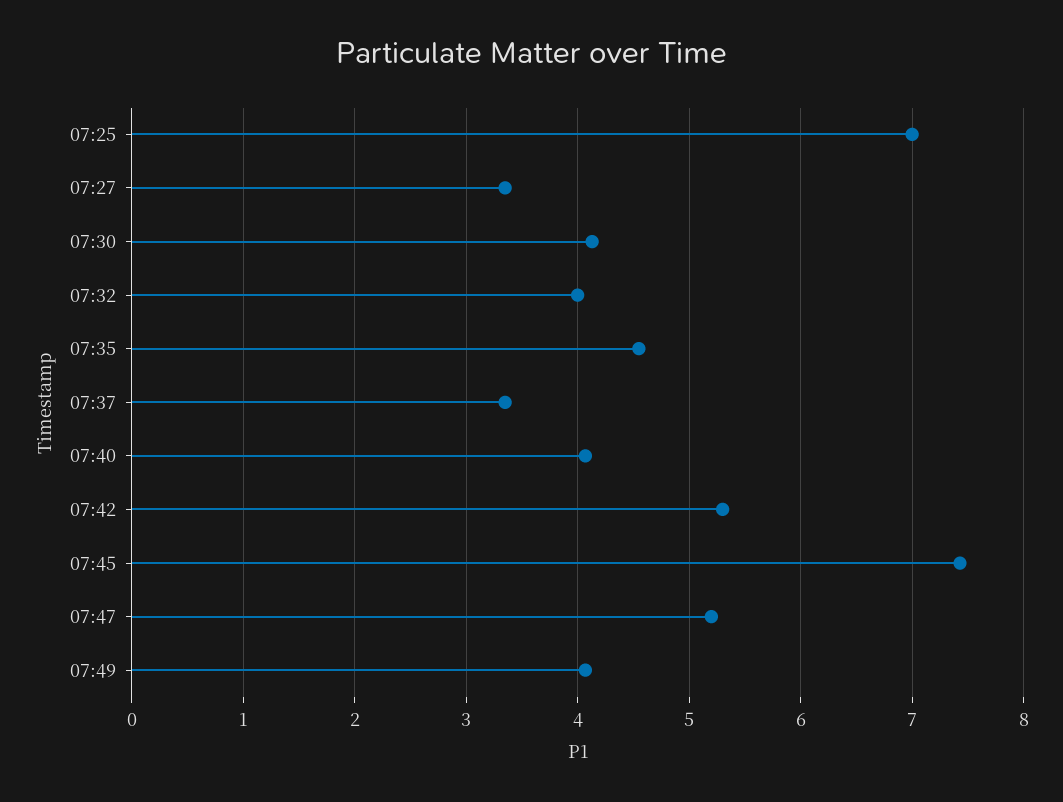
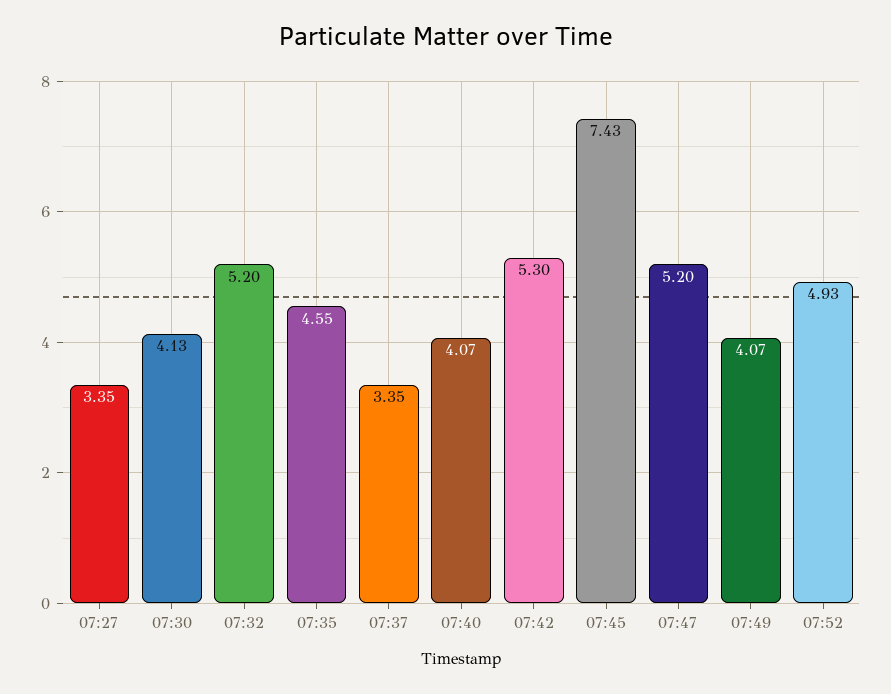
07:25: 7 -> none
07:32: 4 -> 5.2
07:52: none -> 4.93

